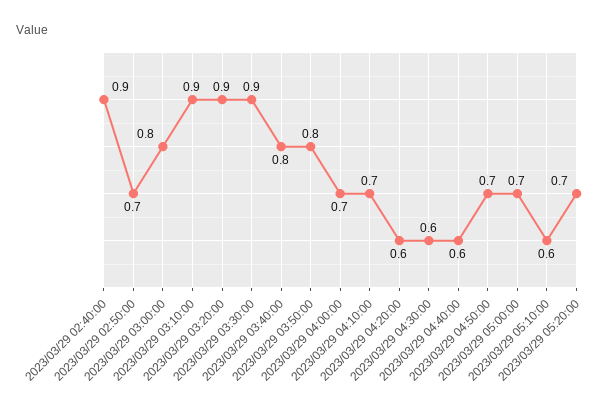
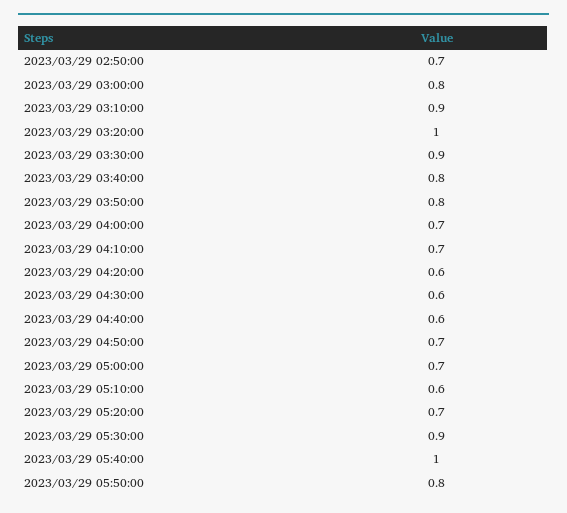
2023/03/29 02:40:00: 0.9 -> none
2023/03/29 03:20:00: 0.9 -> 1
2023/03/29 05:30:00: none -> 0.9
2023/03/29 05:40:00: none -> 1
2023/03/29 05:50:00: none -> 0.8

